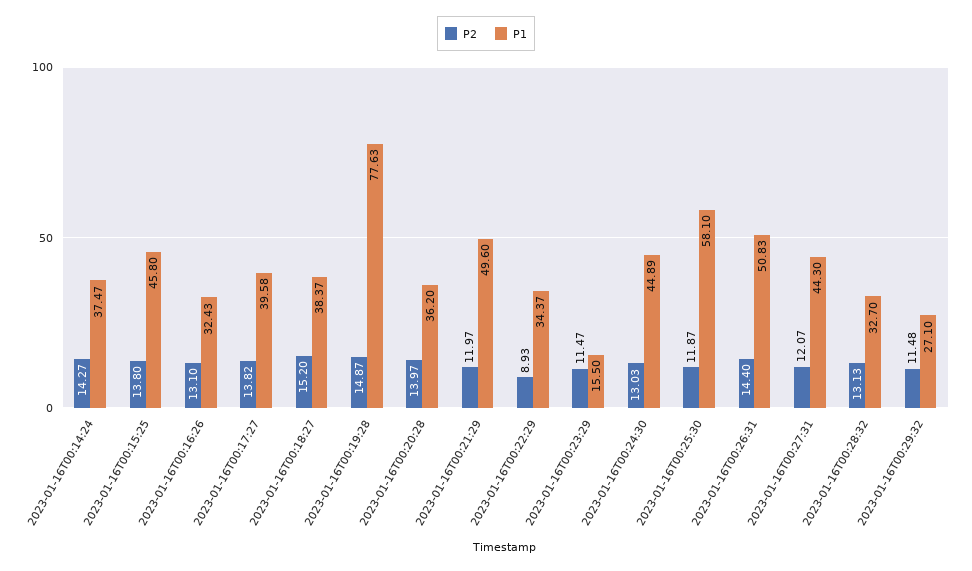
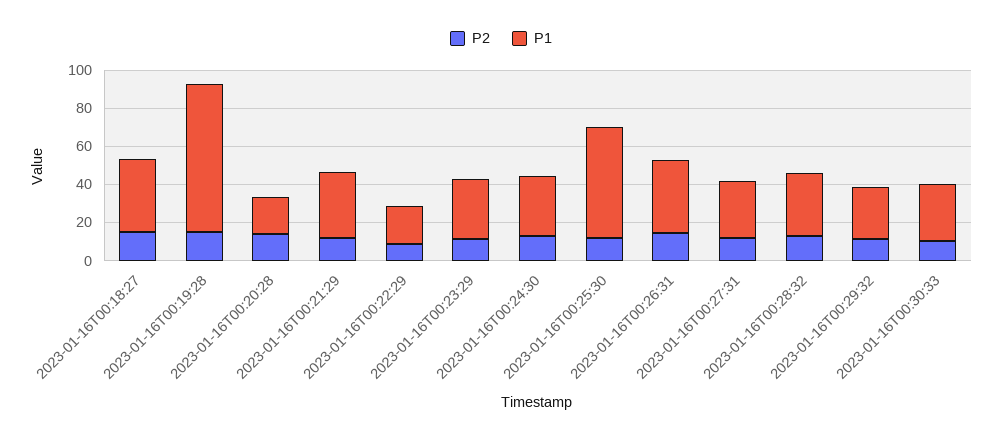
P2, 2023-01-16T00:14:24: 14.27 -> none
P1, 2023-01-16T00:14:24: 37.47 -> none
P2, 2023-01-16T00:15:25: 13.8 -> none
P1, 2023-01-16T00:15:25: 45.8 -> none
P2, 2023-01-16T00:16:26: 13.1 -> none
P1, 2023-01-16T00:16:26: 32.43 -> none
P2, 2023-01-16T00:17:27: 13.82 -> none
P1, 2023-01-16T00:17:27: 39.58 -> none
P1, 2023-01-16T00:20:28: 36.2 -> 20
P1, 2023-01-16T00:21:29: 49.6 -> 35
P1, 2023-01-16T00:22:29: 34.37 -> 20
P1, 2023-01-16T00:23:29: 15.5 -> 30
P1, 2023-01-16T00:24:30: 44.89 -> 30
P1, 2023-01-16T00:26:31: 50.83 -> 40
P1, 2023-01-16T00:27:31: 44.3 -> 30
P2, 2023-01-16T00:30:33: none -> 10
P1, 2023-01-16T00:30:33: none -> 30

